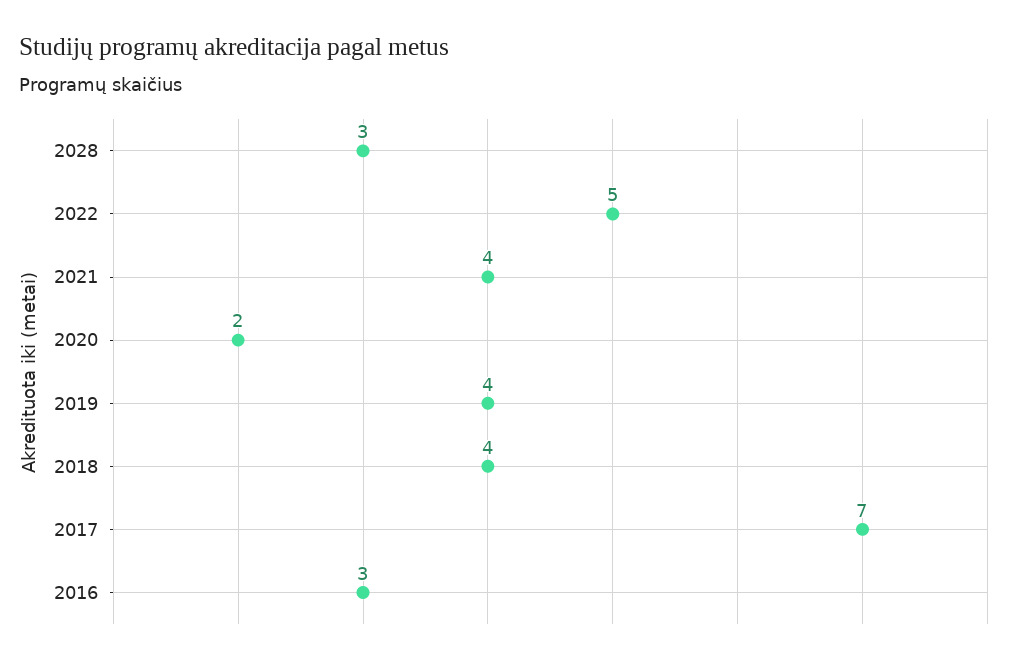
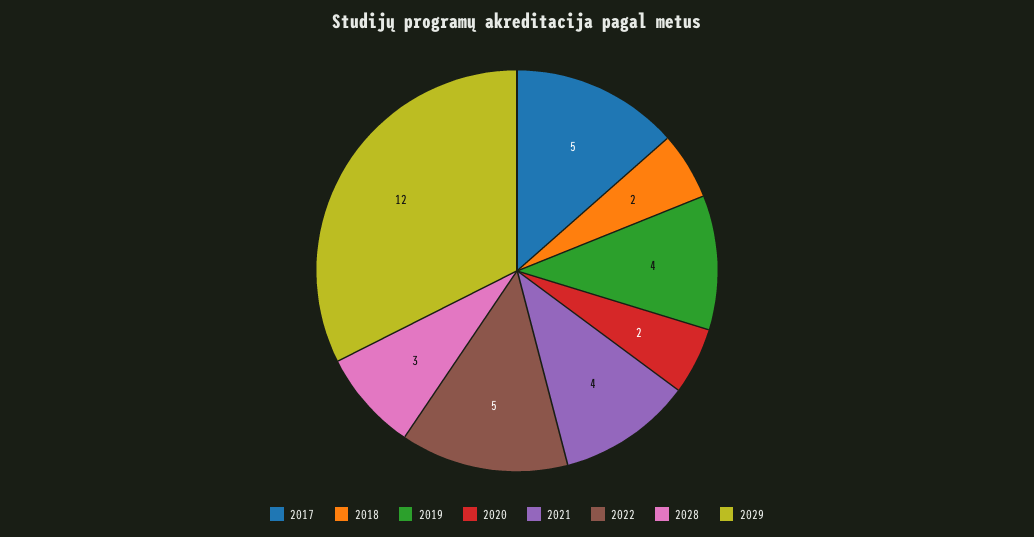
2018: 4 -> 2
2017: 7 -> 5
2016: 3 -> none
2029: none -> 12

